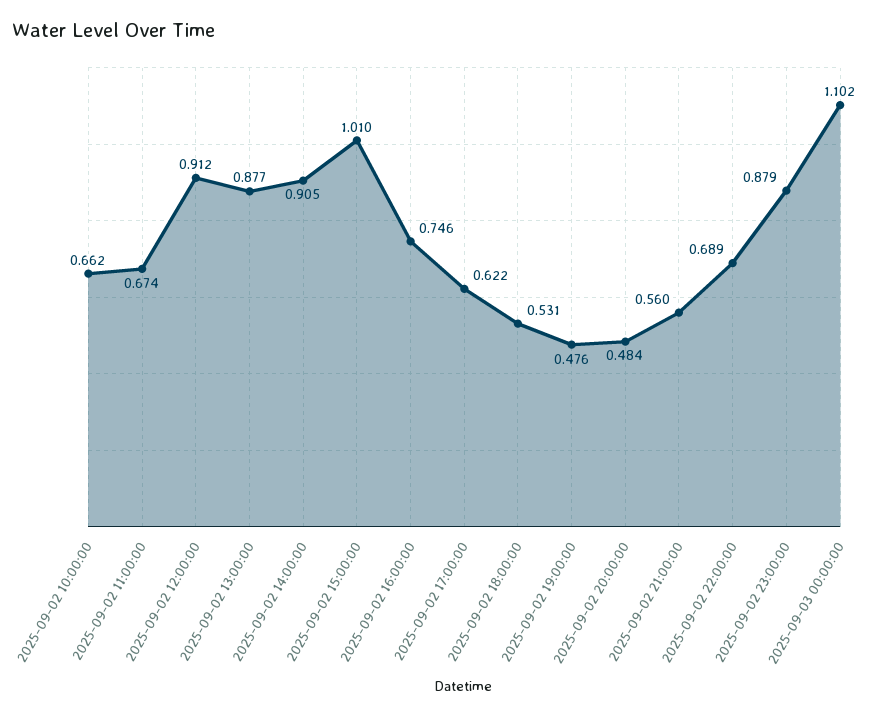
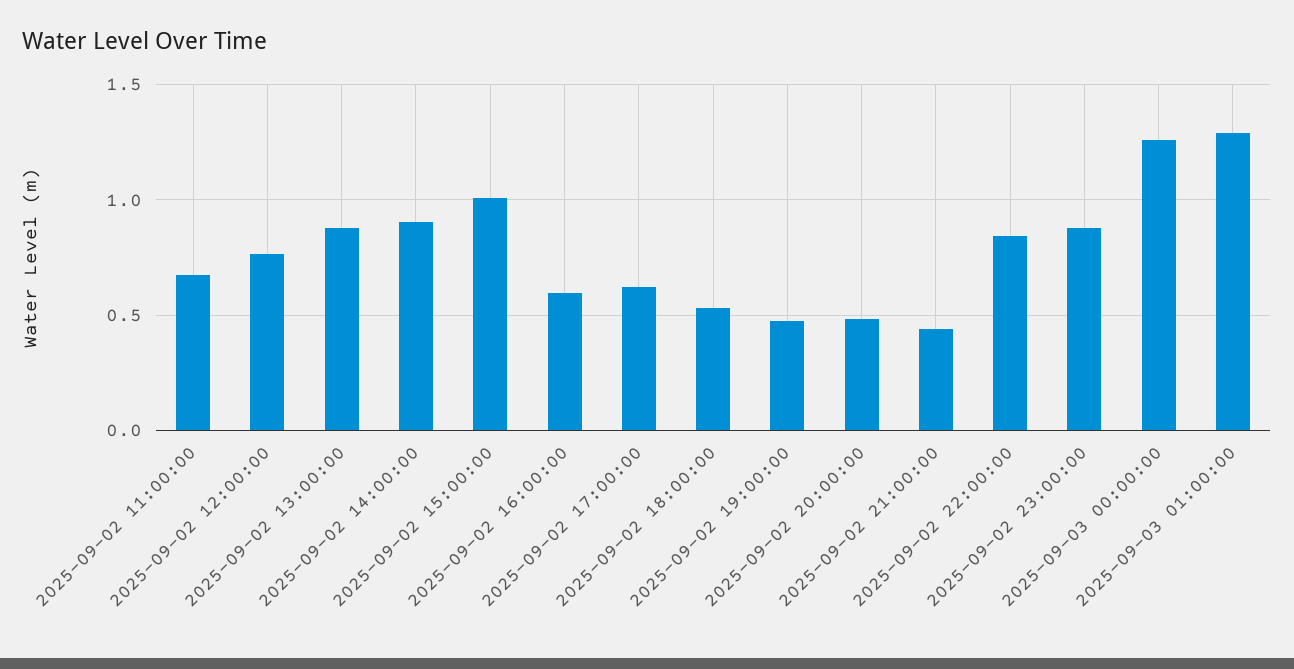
2025-09-02 10:00:00: 0.662 -> none
2025-09-02 12:00:00: 0.912 -> 0.75
2025-09-02 16:00:00: 0.746 -> 0.6
2025-09-02 21:00:00: 0.56 -> 0.45
2025-09-02 22:00:00: 0.689 -> 0.85
2025-09-03 00:00:00: 1.102 -> 1.25
2025-09-03 01:00:00: none -> 1.3

